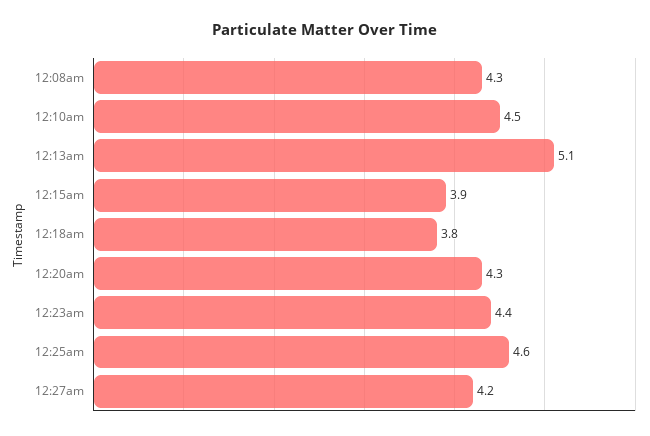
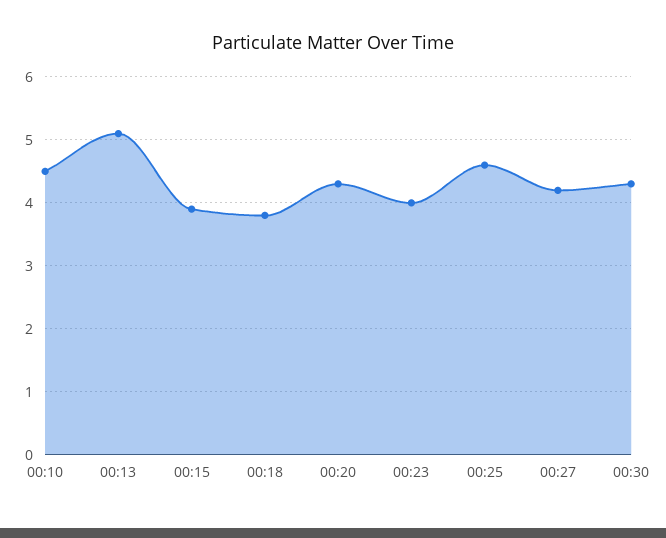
12:08am: 4.3 -> none
12:23am: 4.4 -> 4
00:30: none -> 4.3

